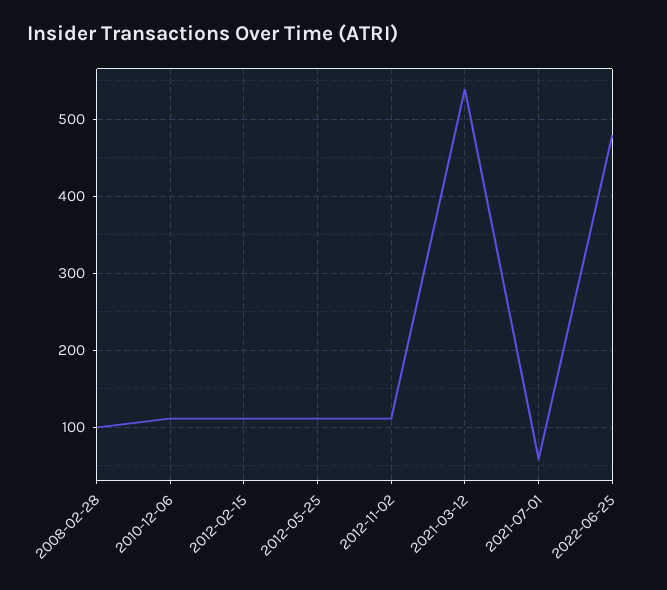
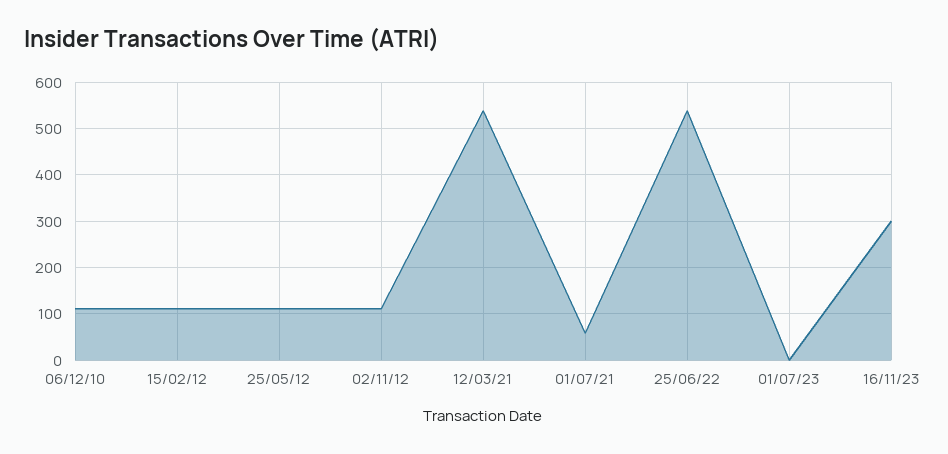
2008-02-28: 100 -> none
2022-06-25: 480 -> 540
01/07/23: none -> 0
16/11/23: none -> 300

